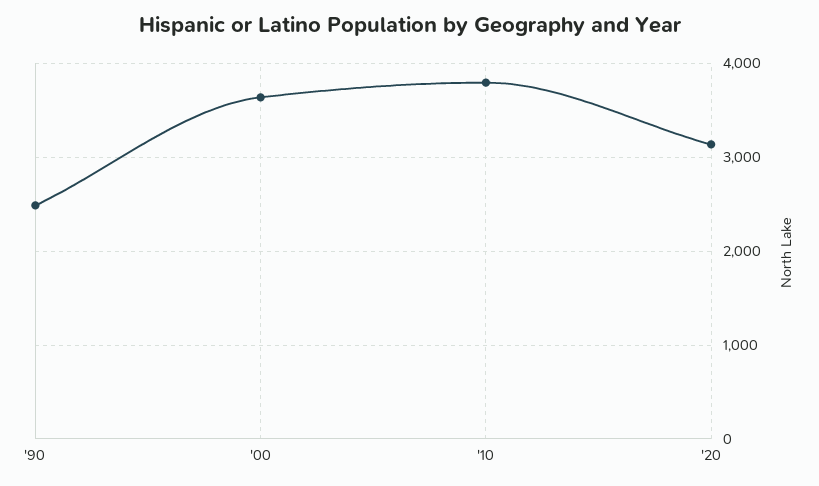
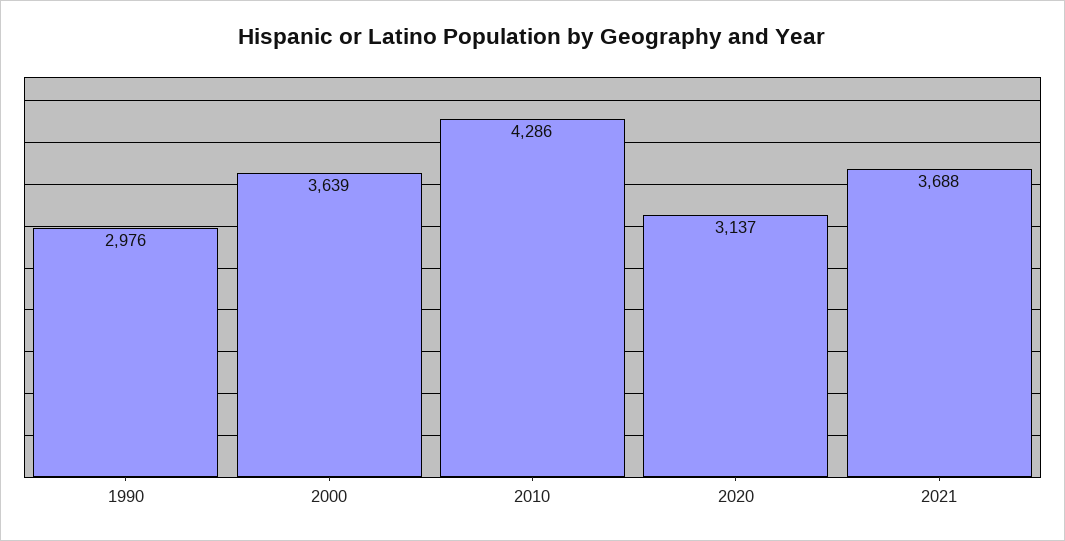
'90: 2500 -> 2976
'10: 3800 -> 4286
2021: none -> 3688

